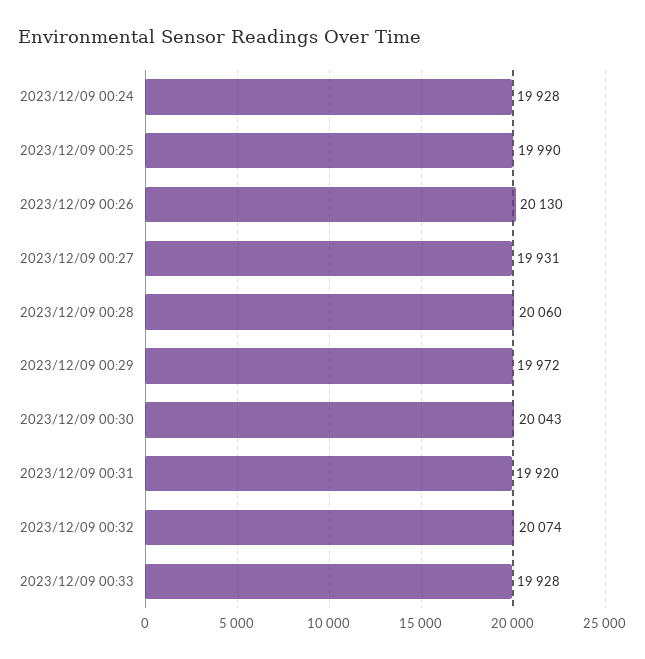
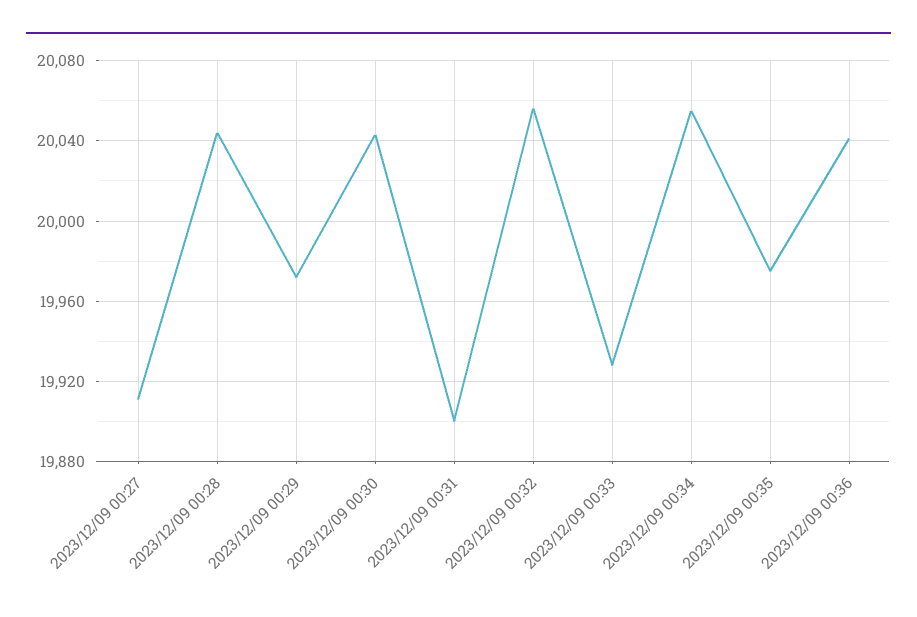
2023/12/09 00:24: 19928 -> none
2023/12/09 00:25: 19990 -> none
2023/12/09 00:26: 20130 -> none
2023/12/09 00:27: 19931 -> 19910
2023/12/09 00:28: 20060 -> 20045
2023/12/09 00:31: 19920 -> 19900
2023/12/09 00:32: 20074 -> 20055
2023/12/09 00:34: none -> 20055
2023/12/09 00:35: none -> 19975
2023/12/09 00:36: none -> 20040

